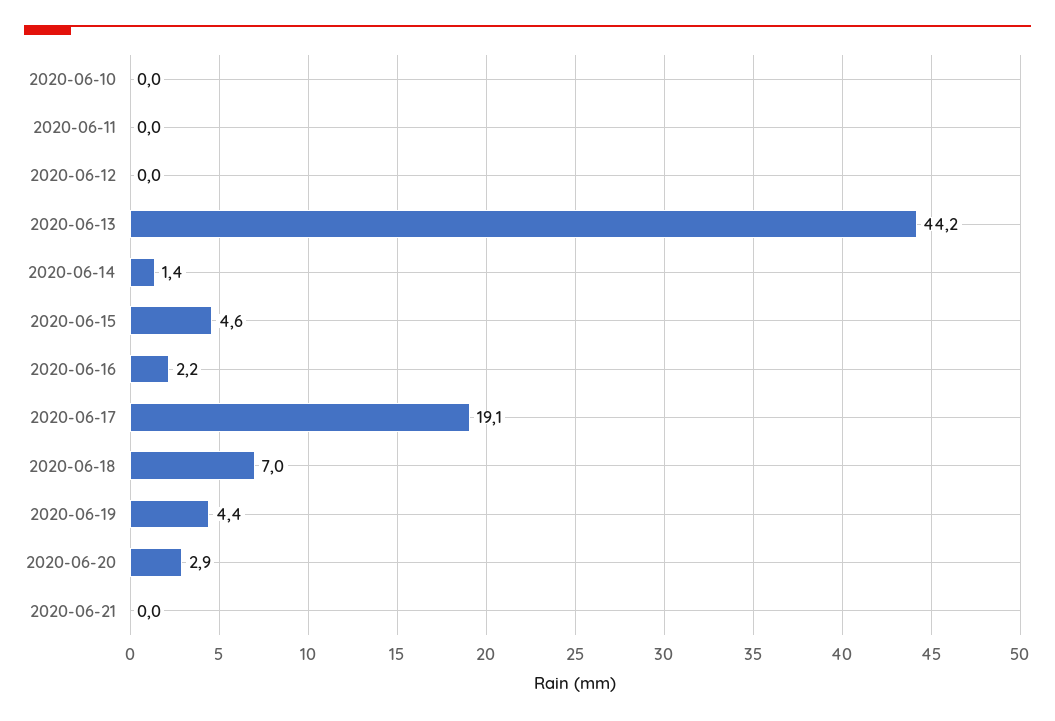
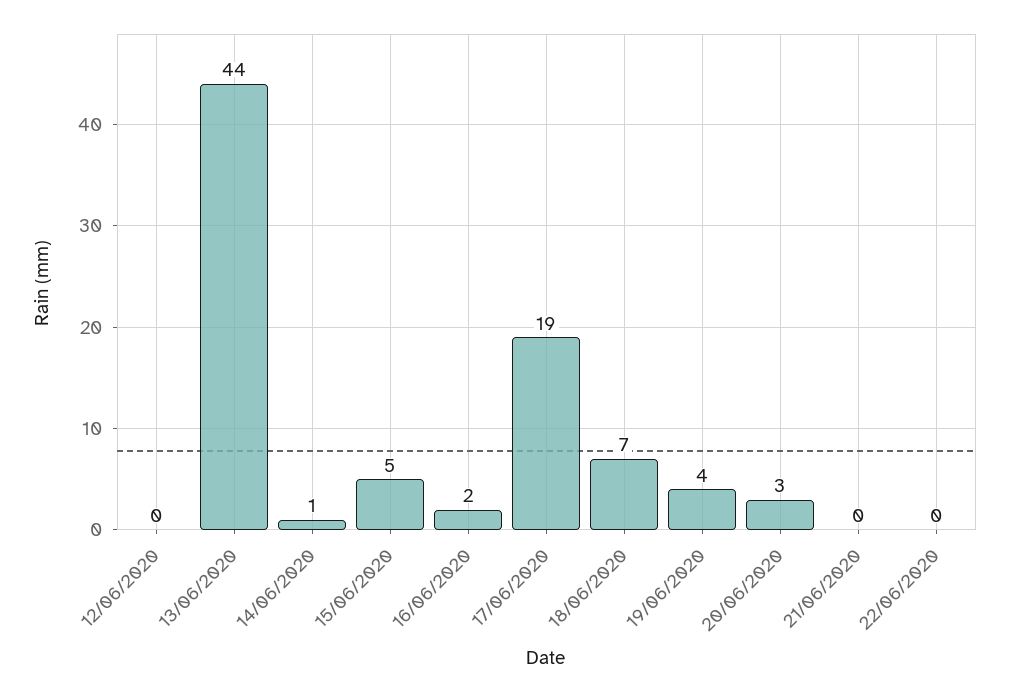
2020-06-10: 0 -> none
2020-06-11: 0 -> none
22/06/2020: none -> 0

